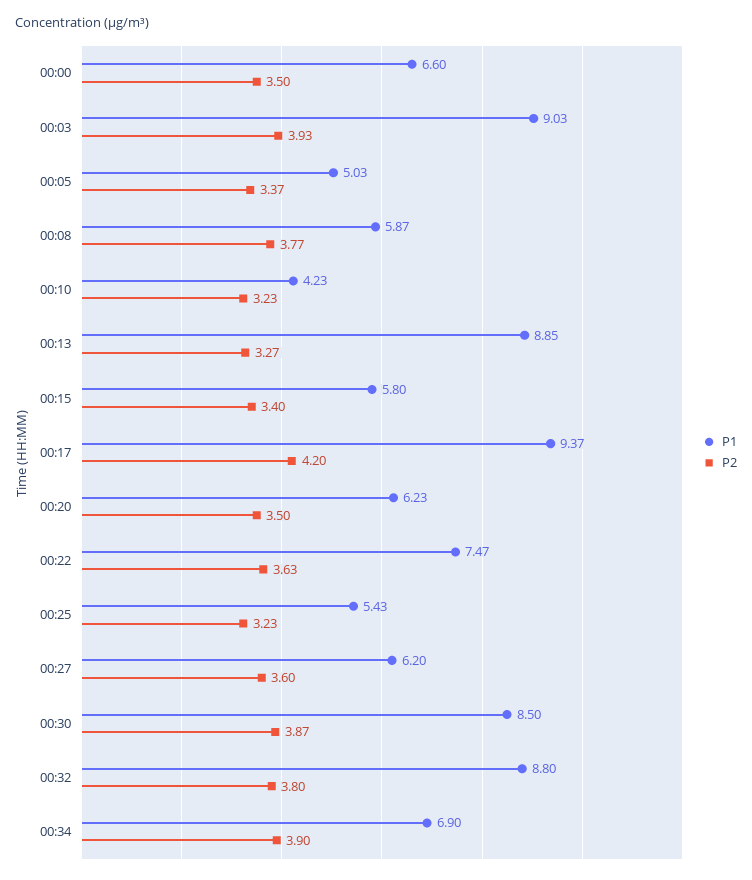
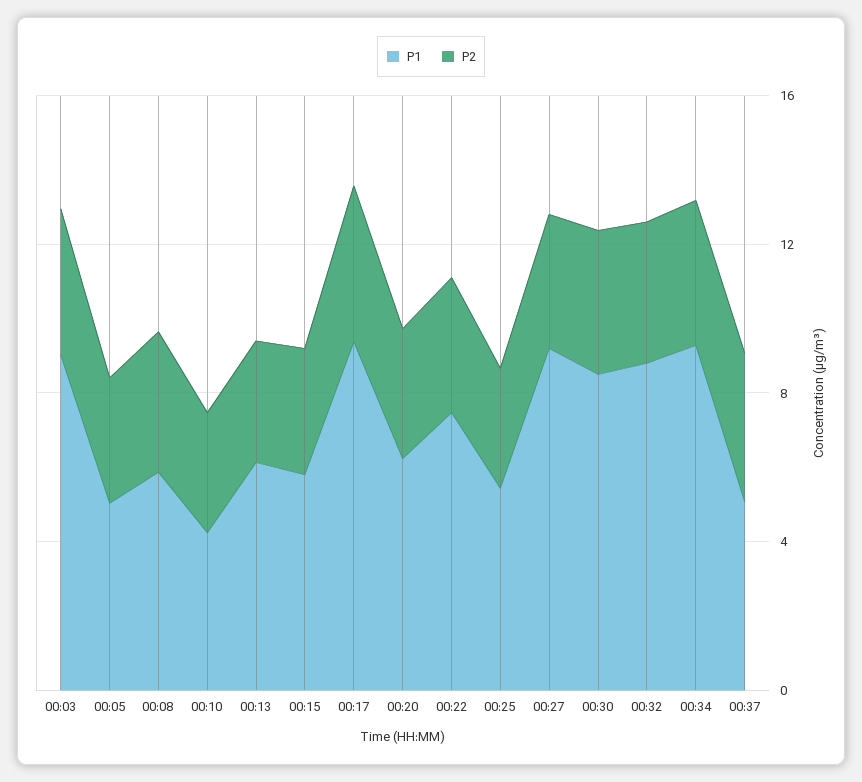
P1, 00:00: 6.6 -> none
P2, 00:00: 3.5 -> none
P1, 00:13: 8.85 -> 6
P1, 00:27: 6.2 -> 9
P1, 00:34: 6.9 -> 9
P1, 00:37: none -> 5
P2, 00:37: none -> 4

